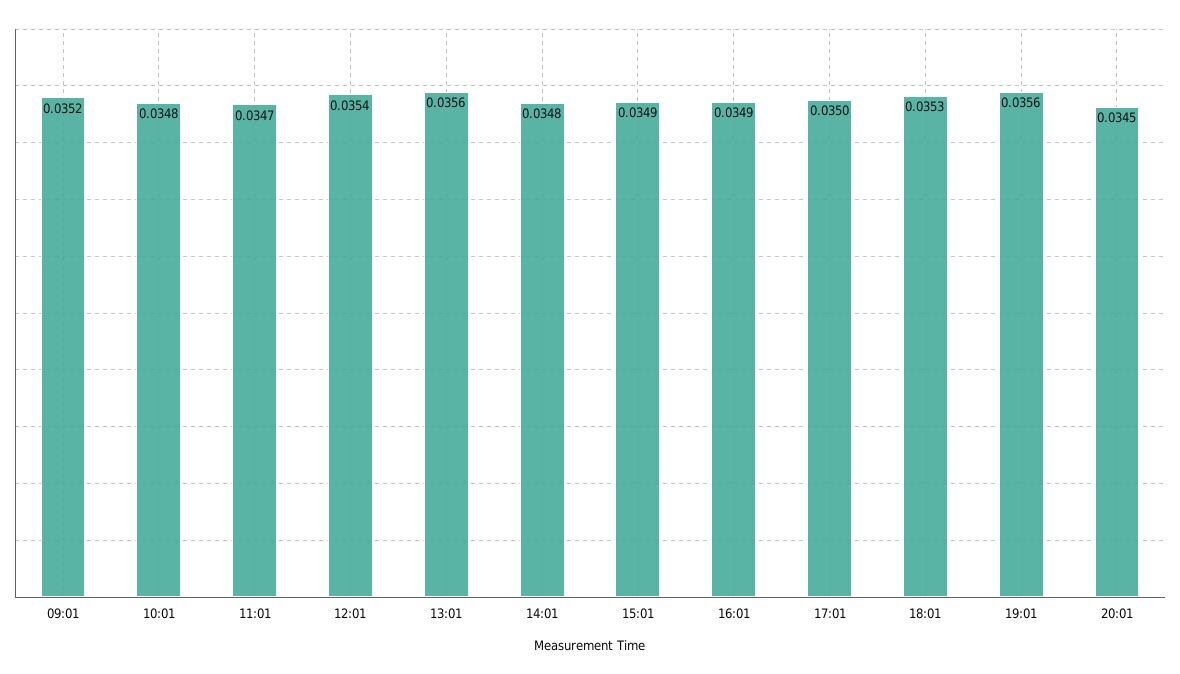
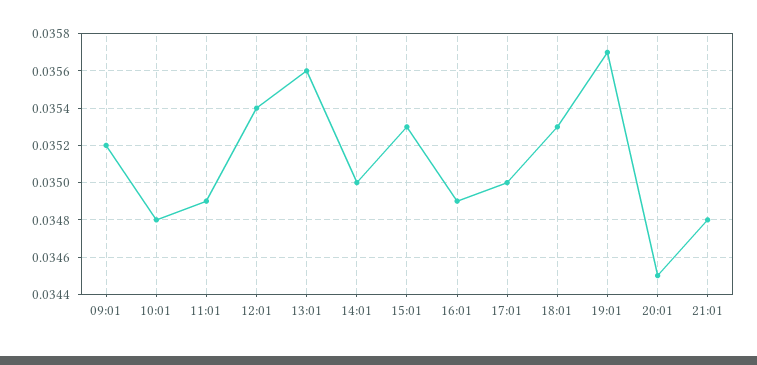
11:01: 0.0347 -> 0.0349
14:01: 0.0348 -> 0.035
15:01: 0.0349 -> 0.0353
19:01: 0.0356 -> 0.0357
21:01: none -> 0.0348

